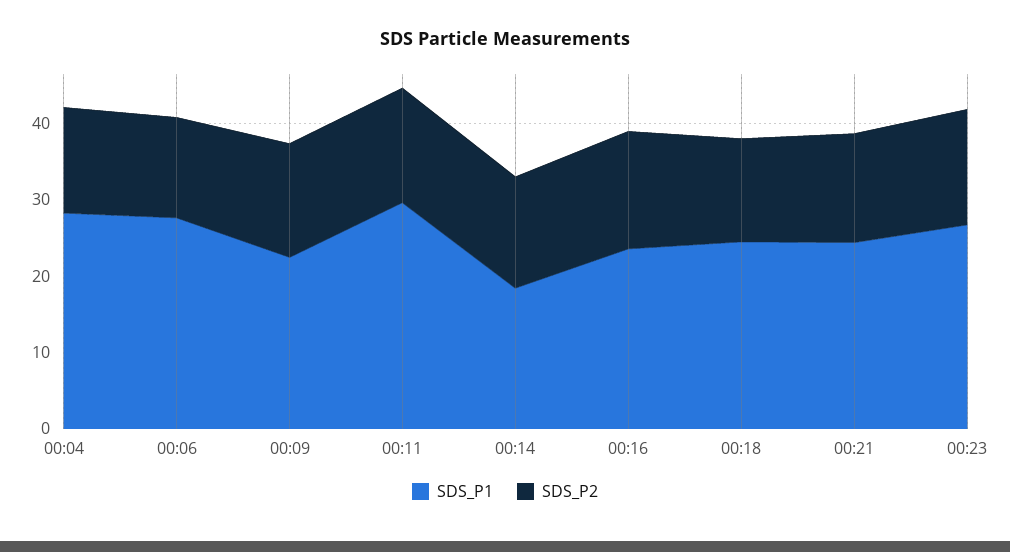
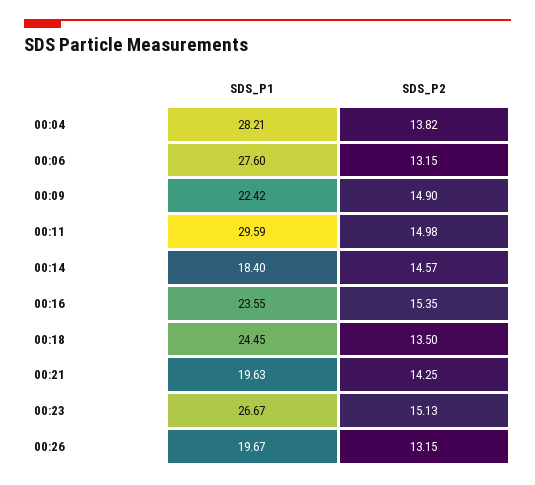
SDS_P1, 00:21: 24 -> 19.63
SDS_P1, 00:26: none -> 19.67
SDS_P2, 00:26: none -> 13.15

